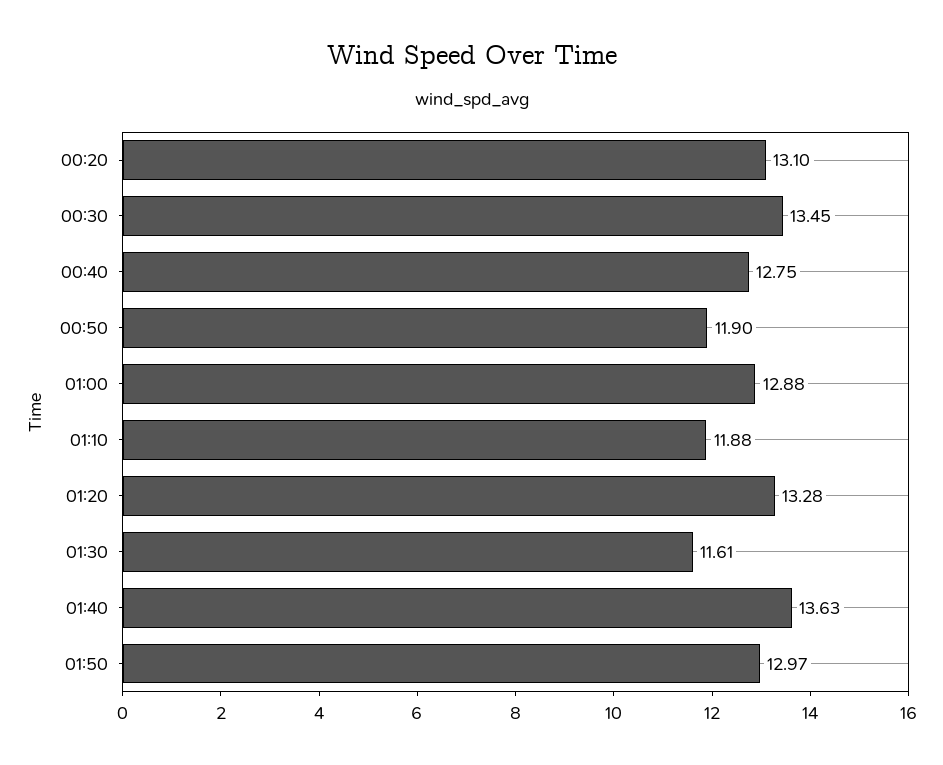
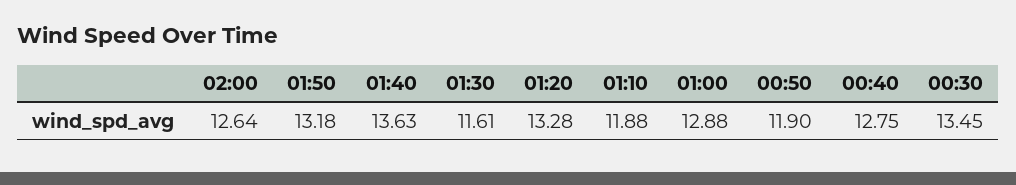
00:20: 13.1 -> none
01:50: 12.97 -> 13.18
02:00: none -> 12.64

